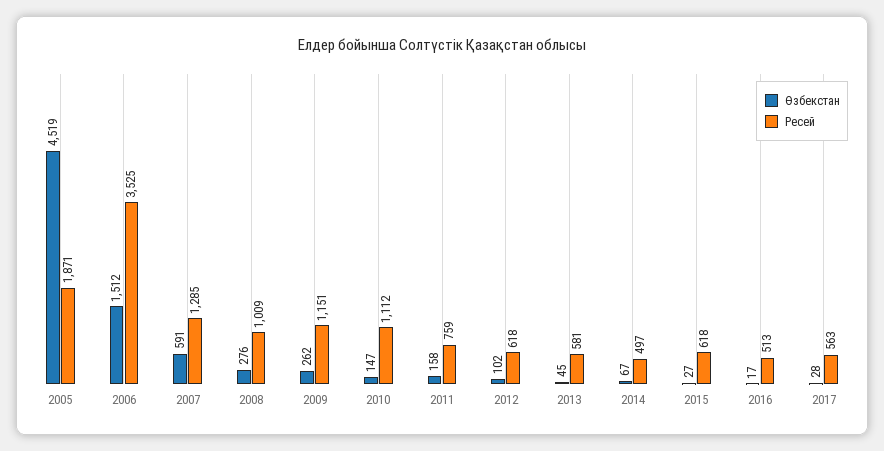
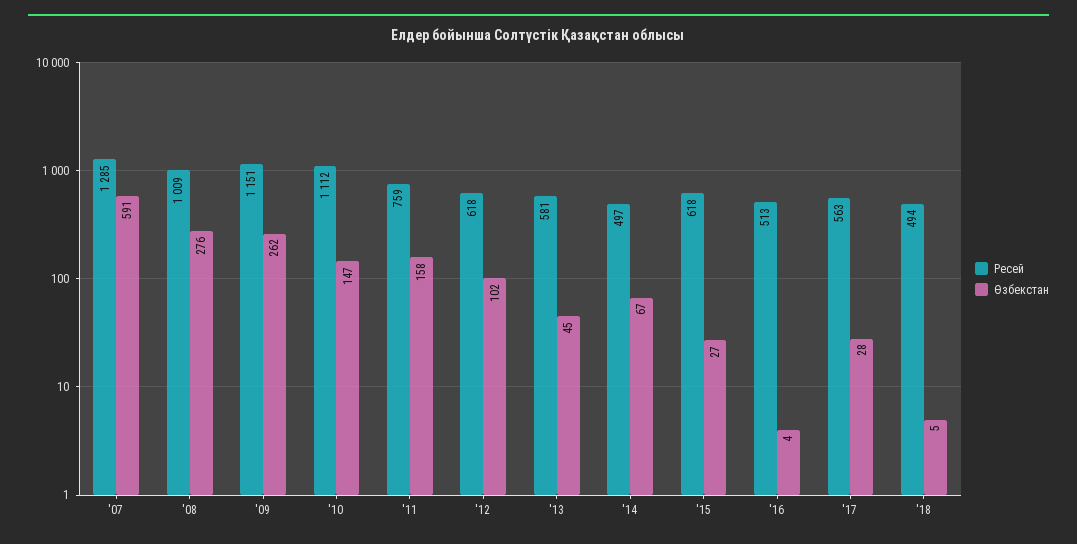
Өзбекстан, 2005: 4519 -> none
Ресей, 2005: 1871 -> none
Өзбекстан, 2006: 1512 -> none
Ресей, 2006: 3525 -> none
Өзбекстан, 2016: 17 -> 4
Ресей, '18: none -> 494
Өзбекстан, '18: none -> 5

